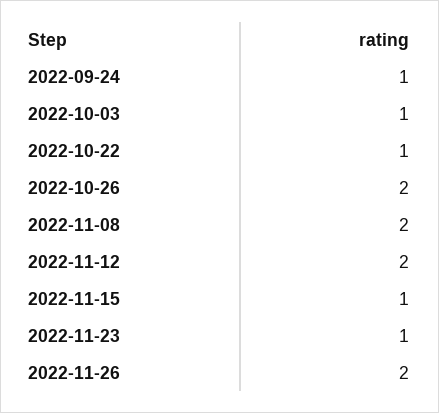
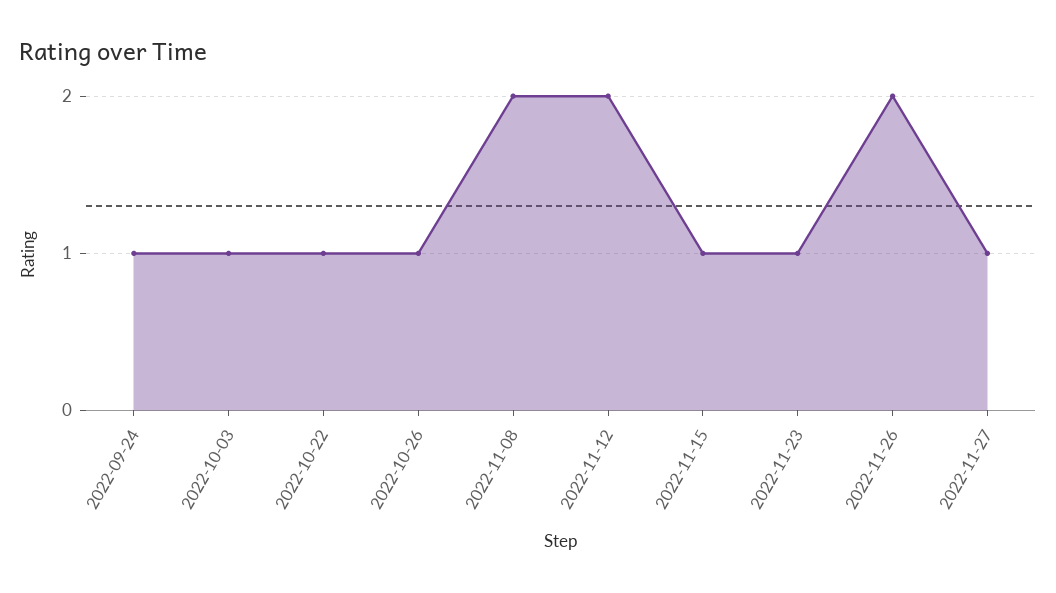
2022-10-26: 2 -> 1
2022-11-27: none -> 1

